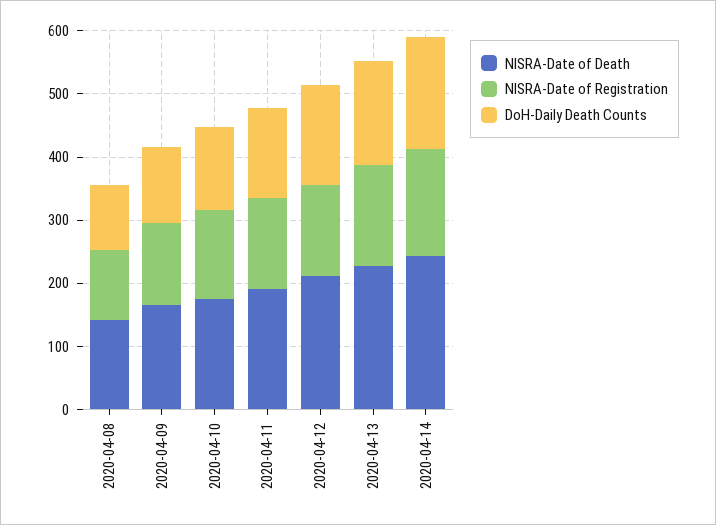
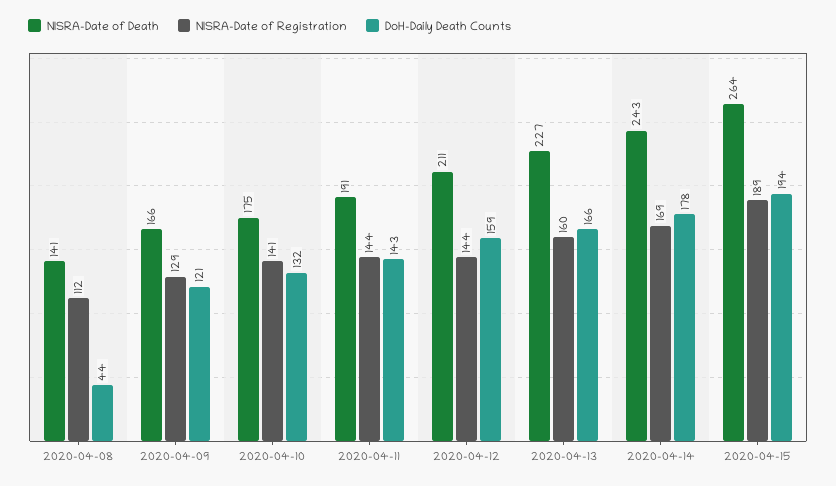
DoH-Daily Death Counts, 2020-04-08: 100 -> 44
NISRA-Date of Death, 2020-04-15: none -> 264
NISRA-Date of Registration, 2020-04-15: none -> 189
DoH-Daily Death Counts, 2020-04-15: none -> 194

